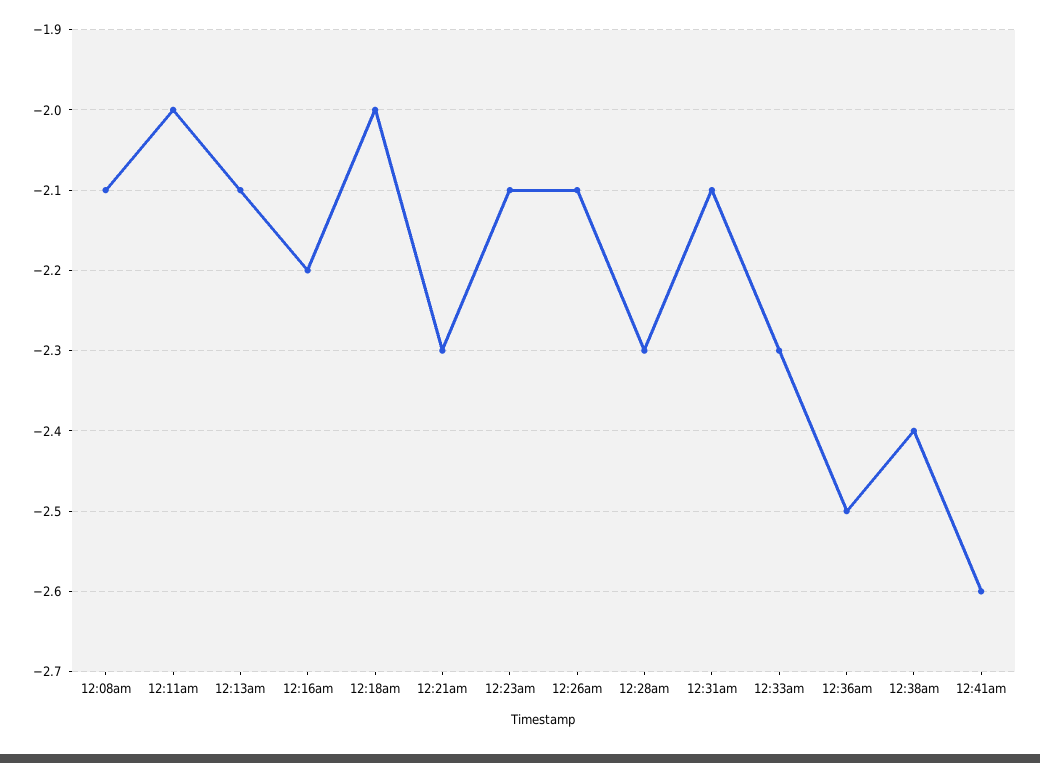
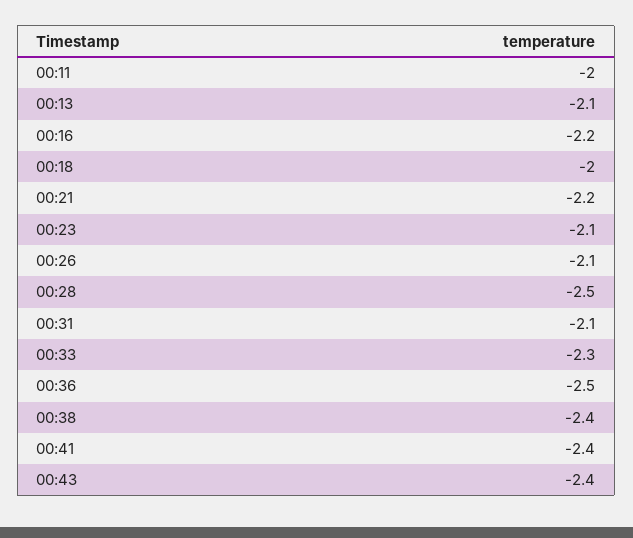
12:08am: -2.1 -> none
12:21am: -2.3 -> -2.2
12:28am: -2.3 -> -2.5
12:41am: -2.6 -> -2.4
00:43: none -> -2.4

